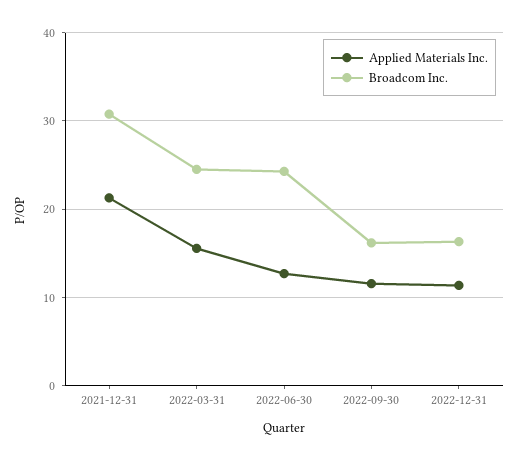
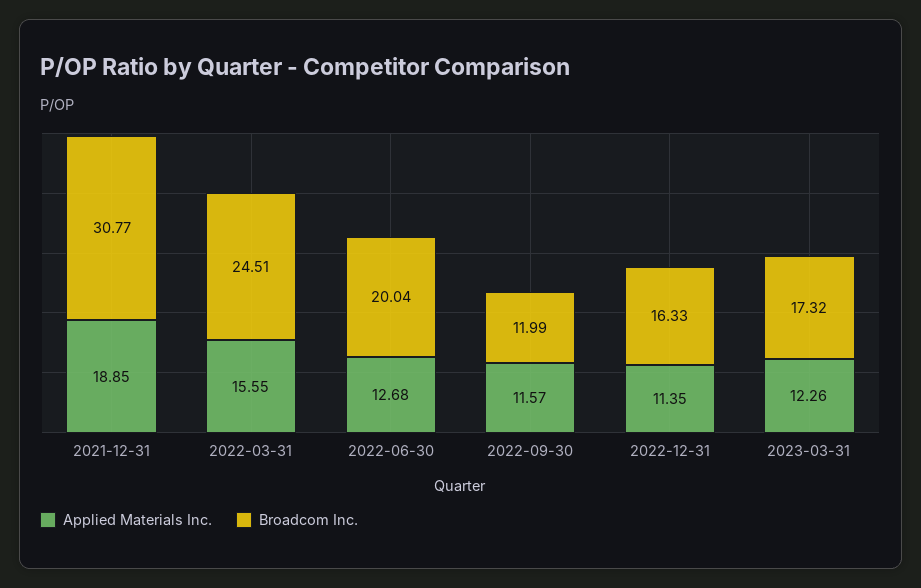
Applied Materials Inc., 2021-12-31: 21 -> 18.85
Broadcom Inc., 2022-06-30: 24 -> 20.04
Broadcom Inc., 2022-09-30: 16 -> 11.99
Applied Materials Inc., 2023-03-31: none -> 12.26
Broadcom Inc., 2023-03-31: none -> 17.32

